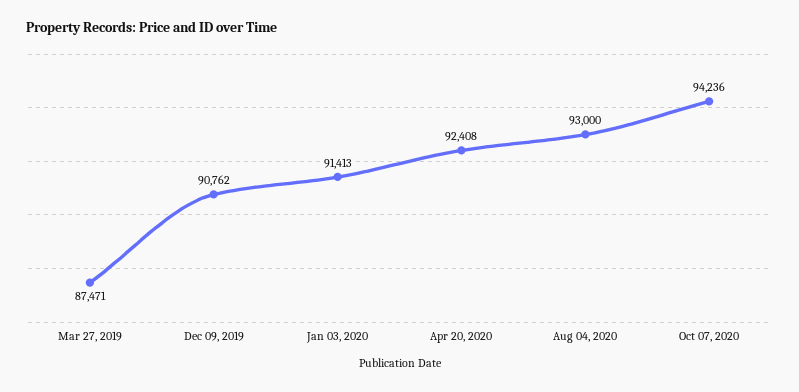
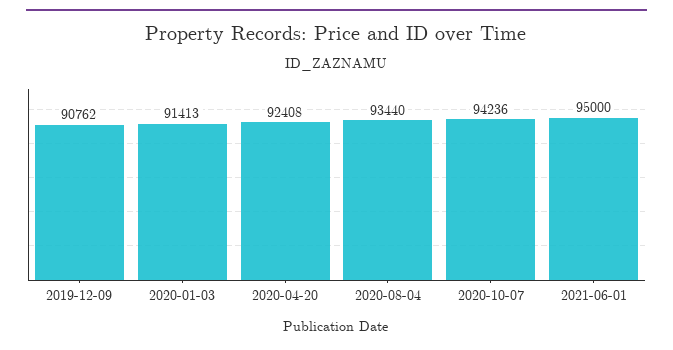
Mar 27, 2019: 87471 -> none
Aug 04, 2020: 93000 -> 93440
2021-06-01: none -> 95000

